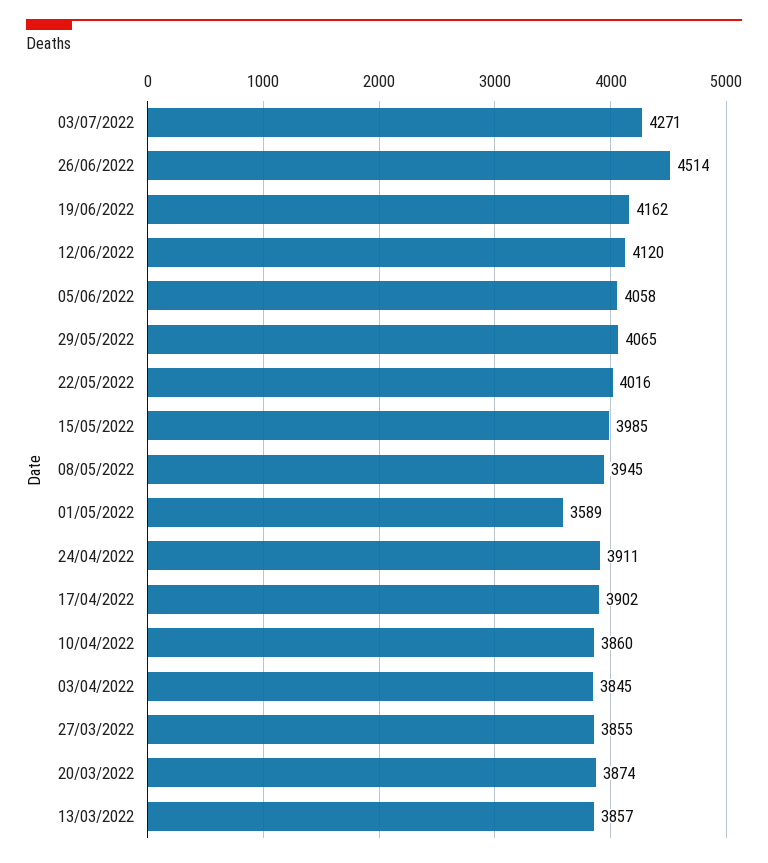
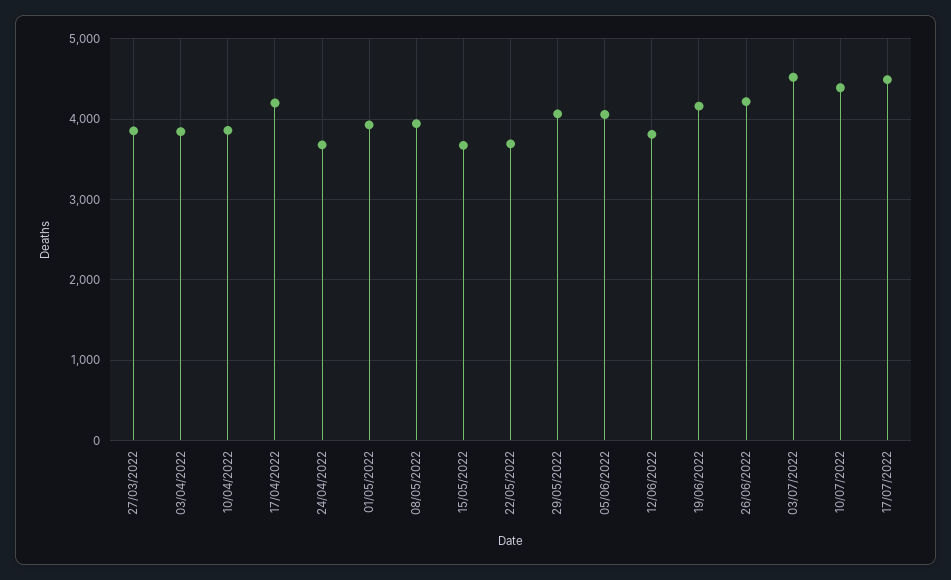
03/07/2022: 4271 -> 4500
26/06/2022: 4514 -> 4200
12/06/2022: 4120 -> 3800
22/05/2022: 4016 -> 3700
15/05/2022: 3985 -> 3700
01/05/2022: 3589 -> 3900
24/04/2022: 3911 -> 3700
17/04/2022: 3902 -> 4200
20/03/2022: 3874 -> none
13/03/2022: 3857 -> none
10/07/2022: none -> 4400
17/07/2022: none -> 4500

